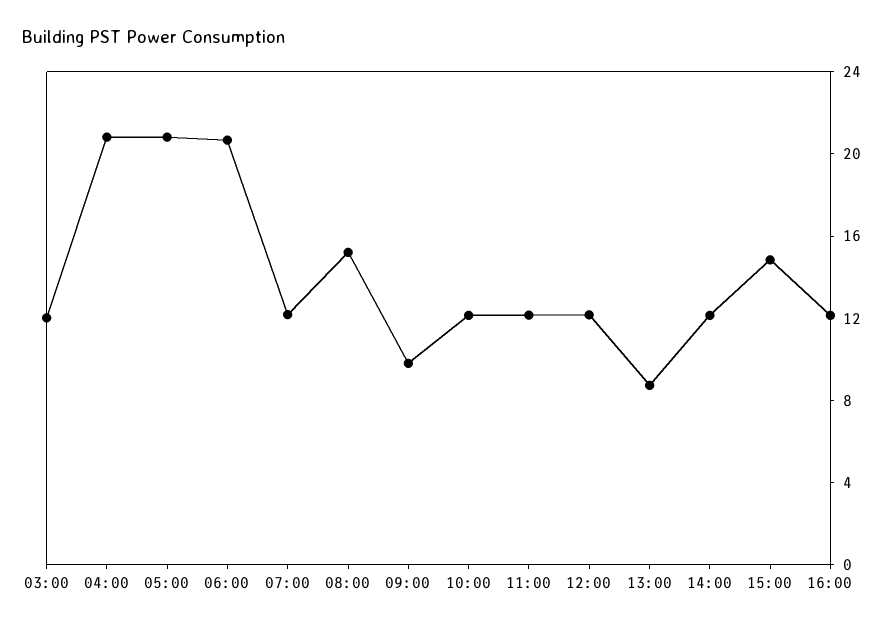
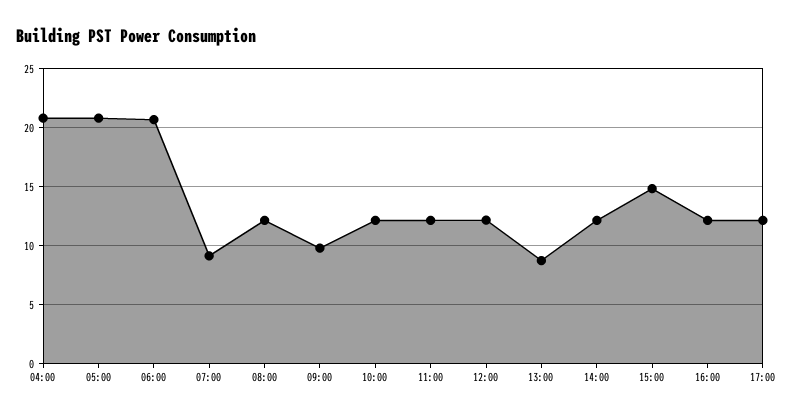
03:00: 12 -> none
07:00: 12 -> 9
08:00: 15 -> 12
17:00: none -> 12

